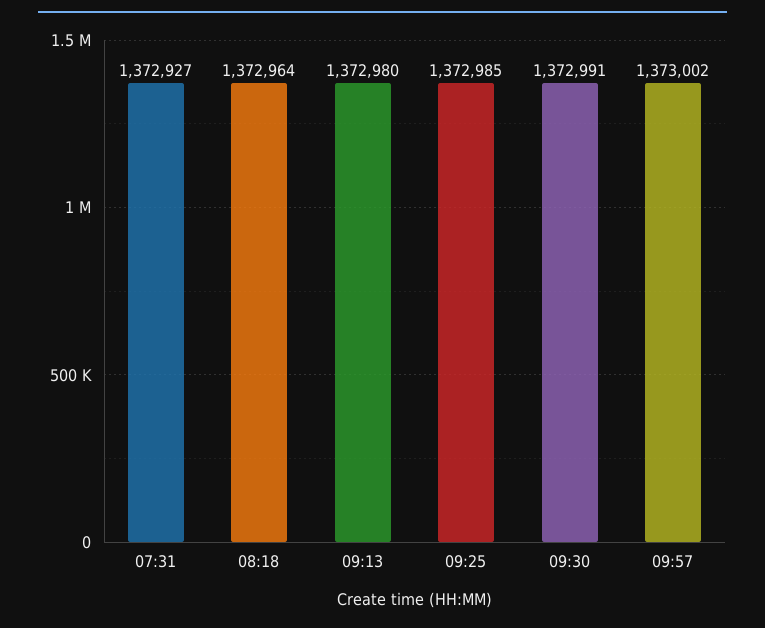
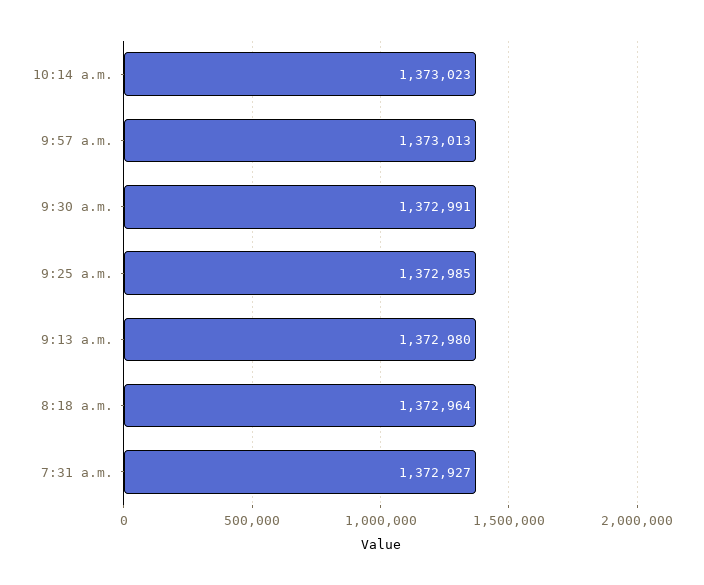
09:57: 1373002 -> 1373013
10:14 a.m.: none -> 1373023

